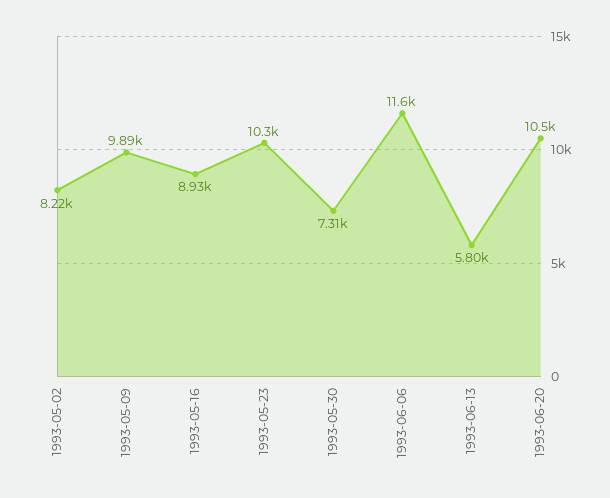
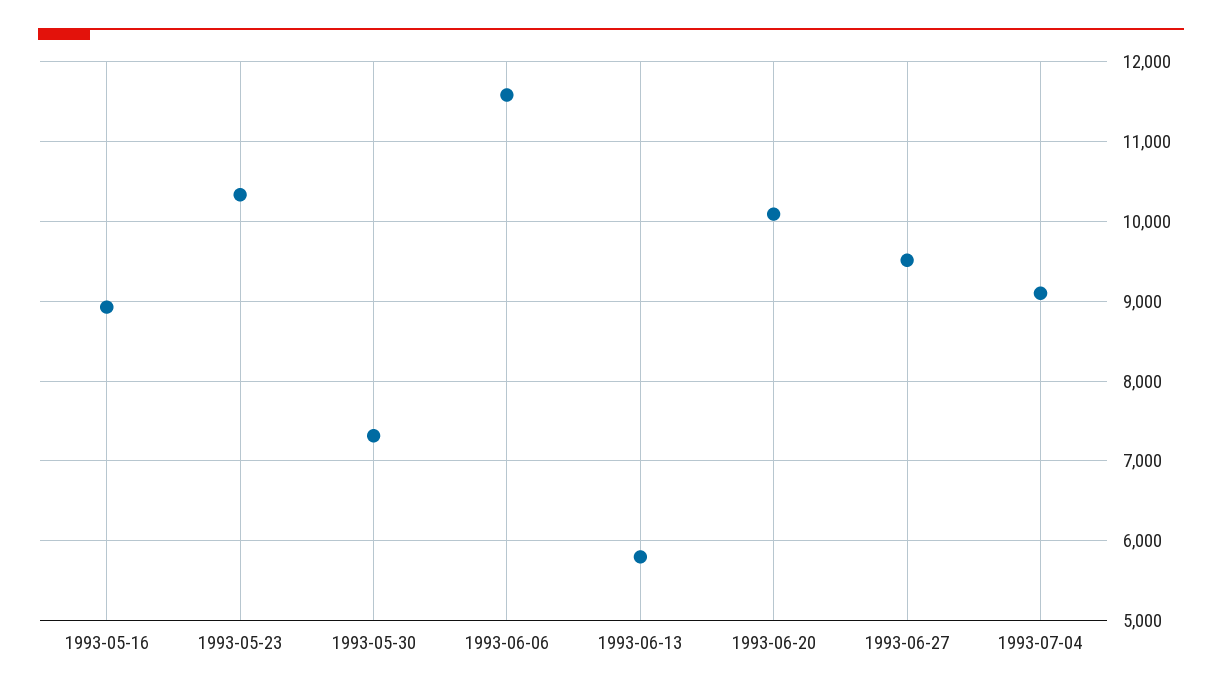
1993-05-02: 8220 -> none
1993-05-09: 9890 -> none
1993-06-20: 10500 -> 10100
1993-06-27: none -> 9500
1993-07-04: none -> 9100

